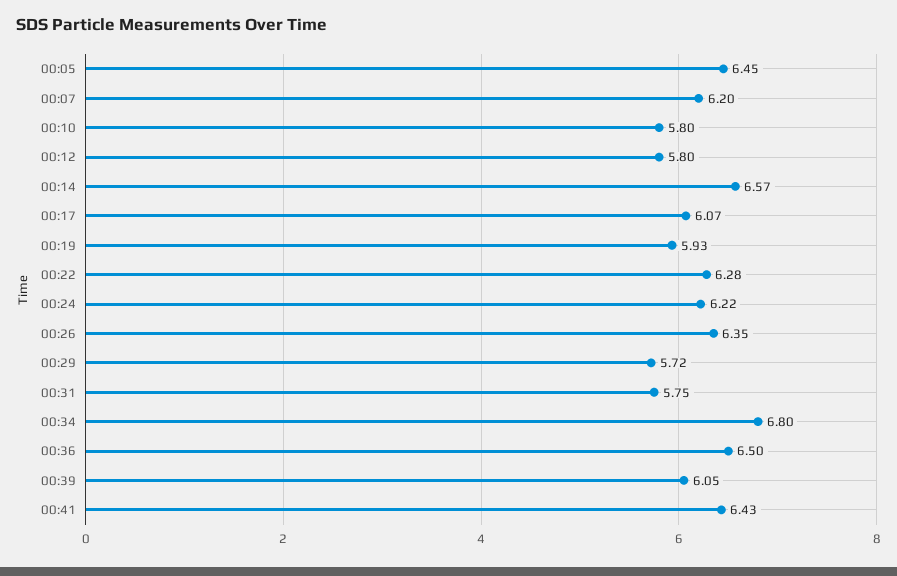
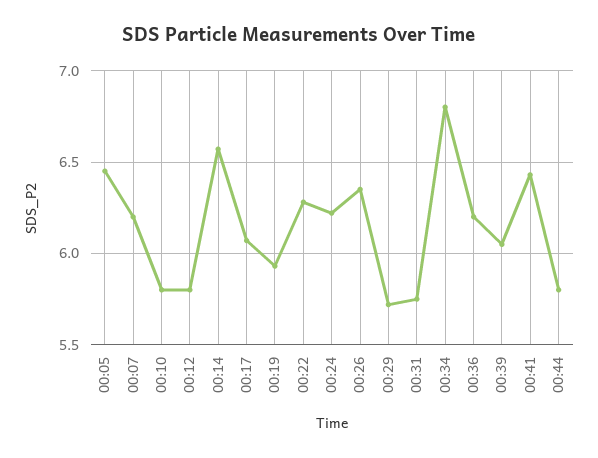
00:36: 6.5 -> 6.2
00:44: none -> 5.8

